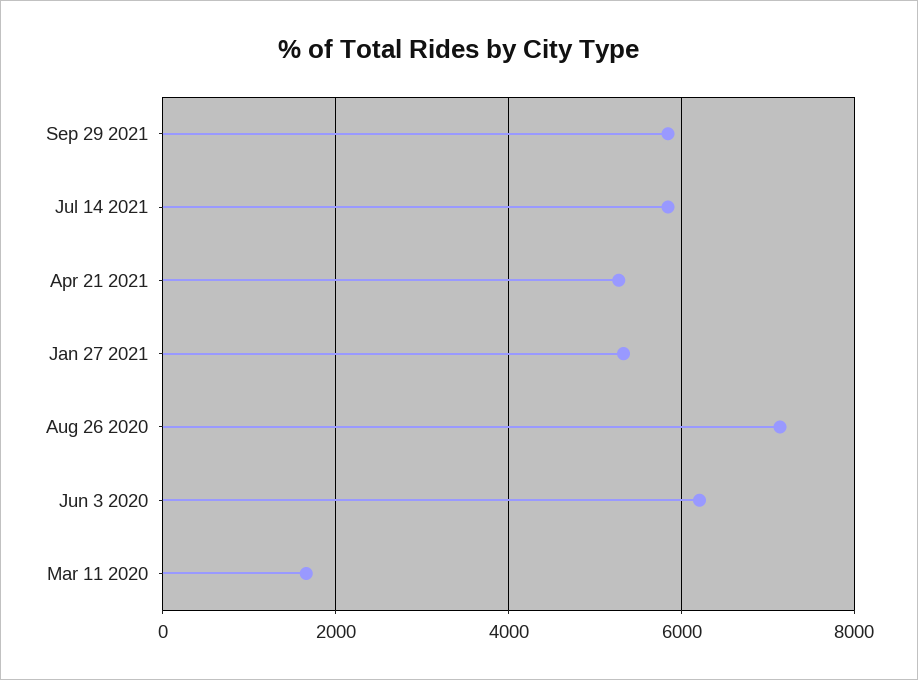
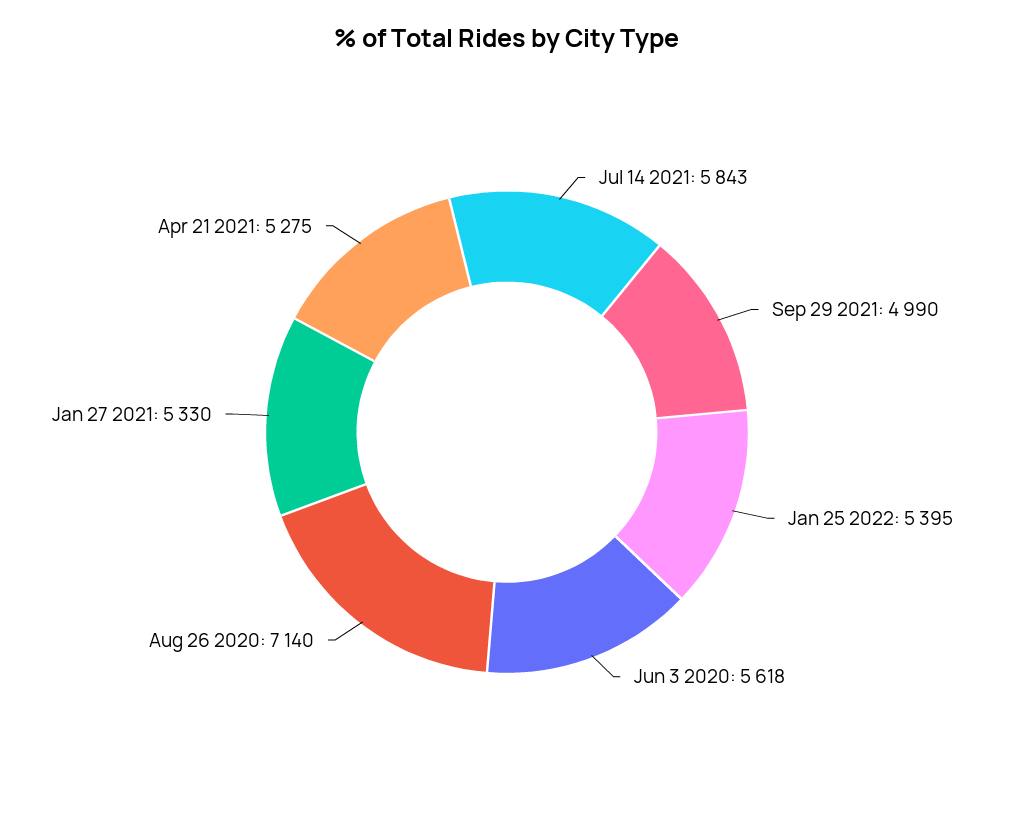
Sep 29 2021: 5800 -> 4990
Jun 3 2020: 6200 -> 5618
Mar 11 2020: 1600 -> none
Jan 25 2022: none -> 5395

